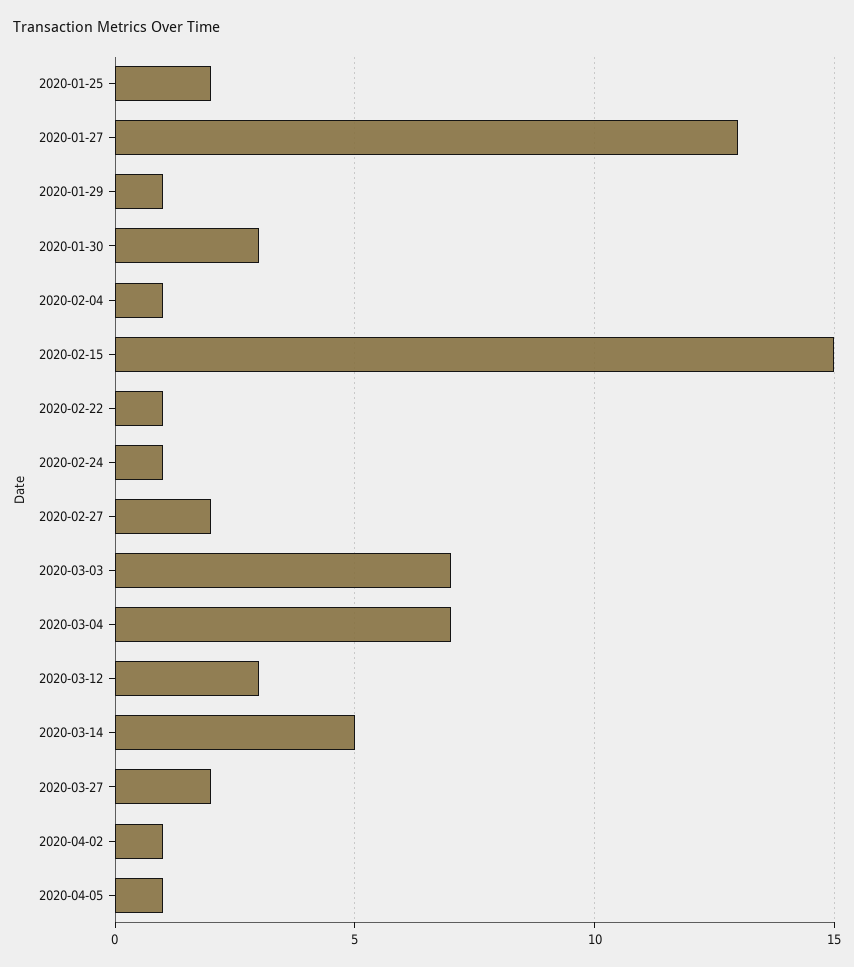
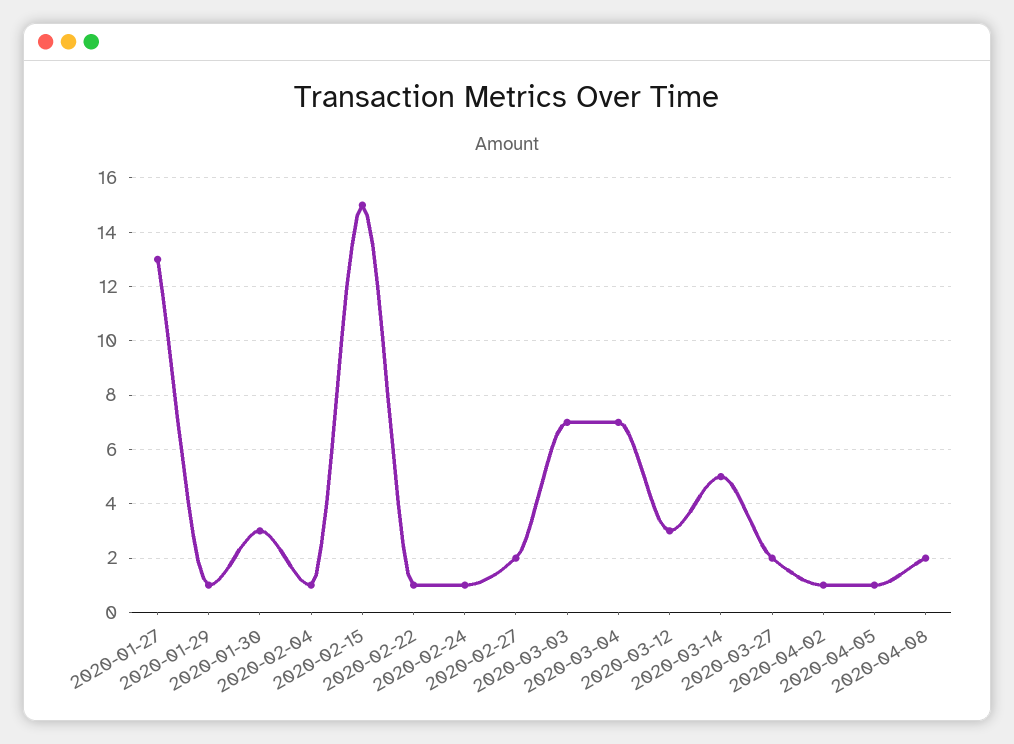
2020-01-25: 2 -> none
2020-04-08: none -> 2

